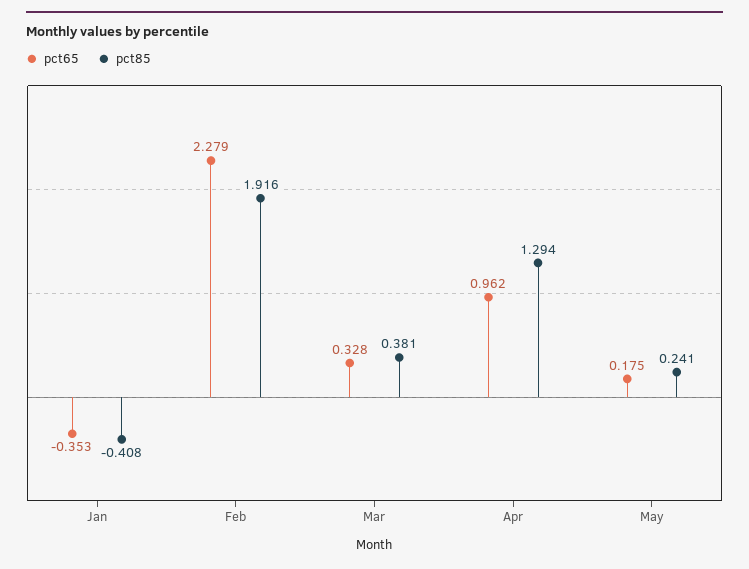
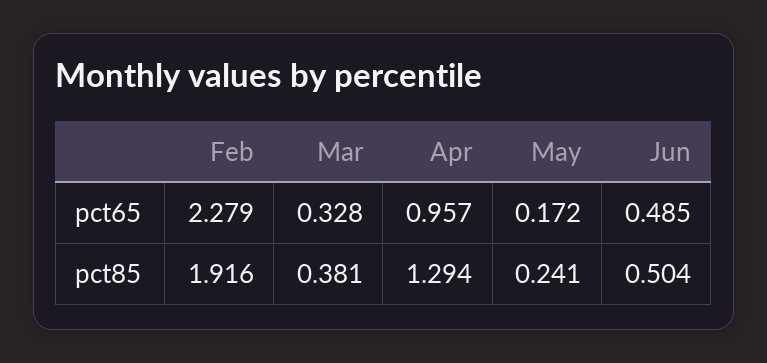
pct65, Jan: -0.353 -> none
pct85, Jan: -0.408 -> none
pct65, Apr: 0.962 -> 0.957
pct65, May: 0.175 -> 0.172
pct65, Jun: none -> 0.485
pct85, Jun: none -> 0.504

